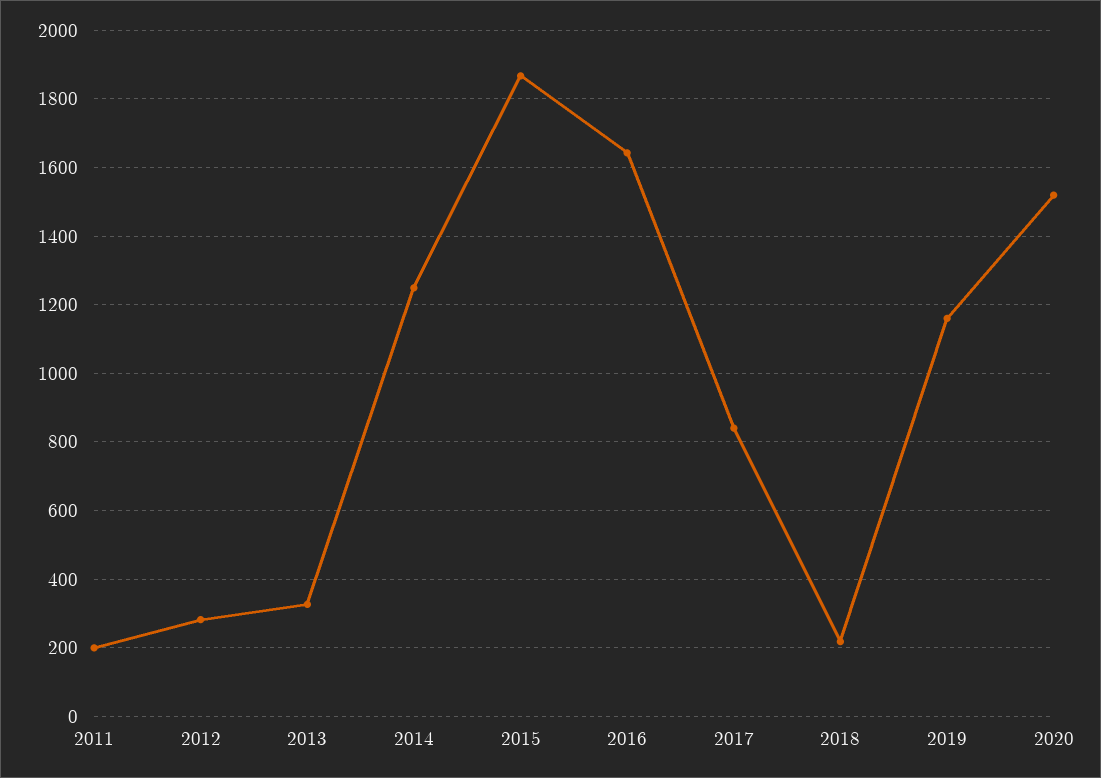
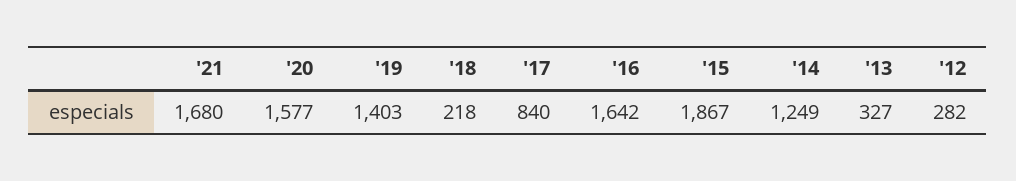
2011: 200 -> none
2019: 1160 -> 1403
2020: 1520 -> 1577
'21: none -> 1680

